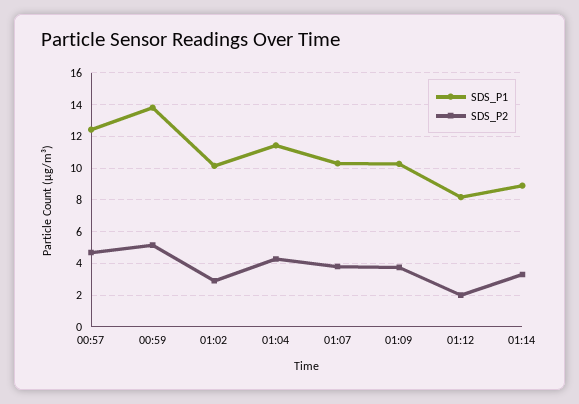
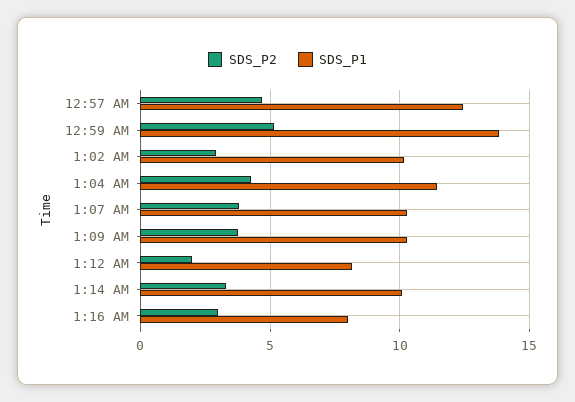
SDS_P1, 01:14: 9 -> 10
SDS_P2, 1:16 AM: none -> 3
SDS_P1, 1:16 AM: none -> 8

